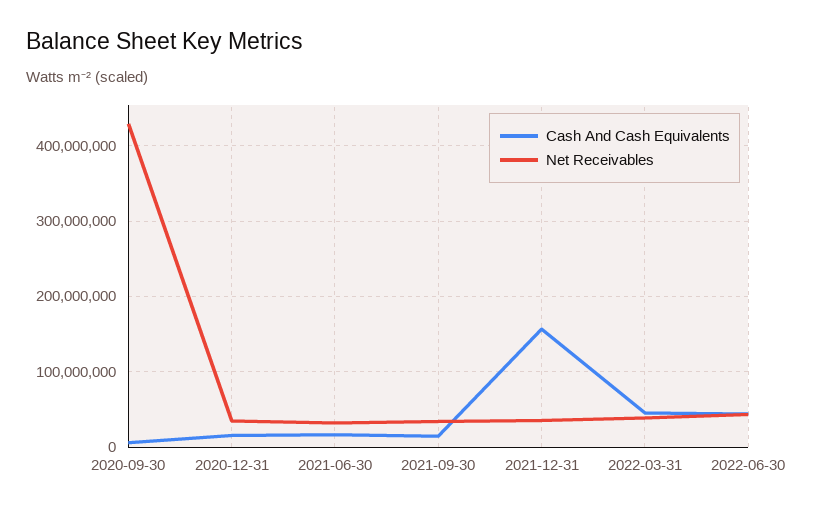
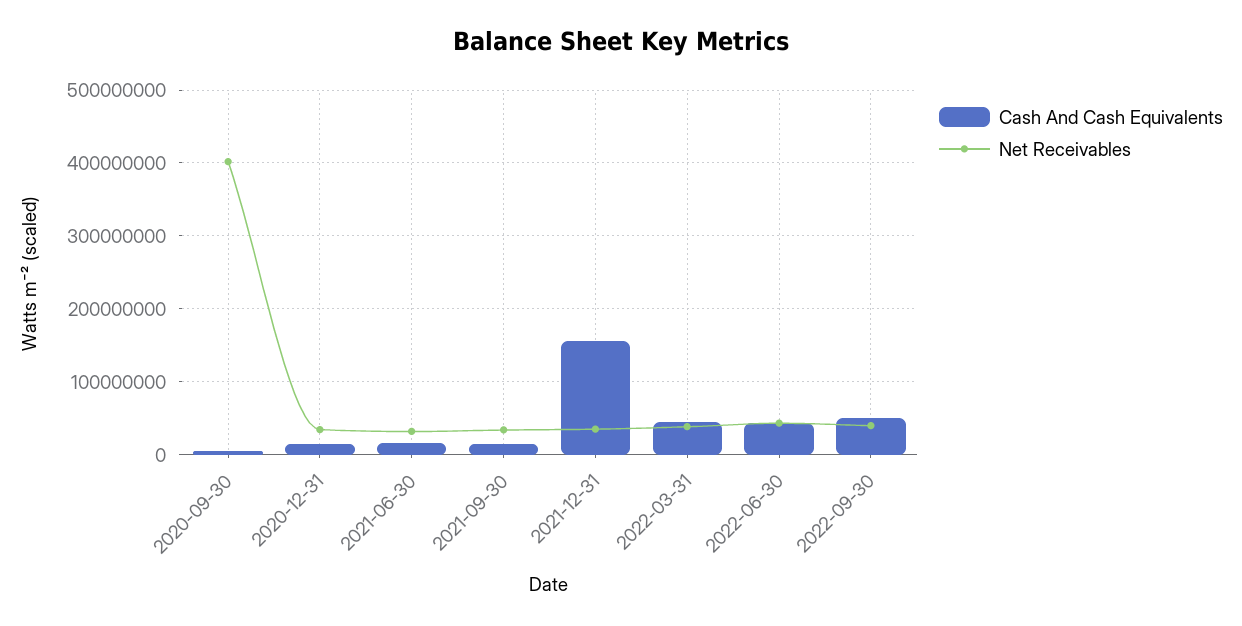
Net Receivables, 2020-09-30: 430000000 -> 400000000
Cash And Cash Equivalents, 2022-09-30: none -> 50000000
Net Receivables, 2022-09-30: none -> 40000000

